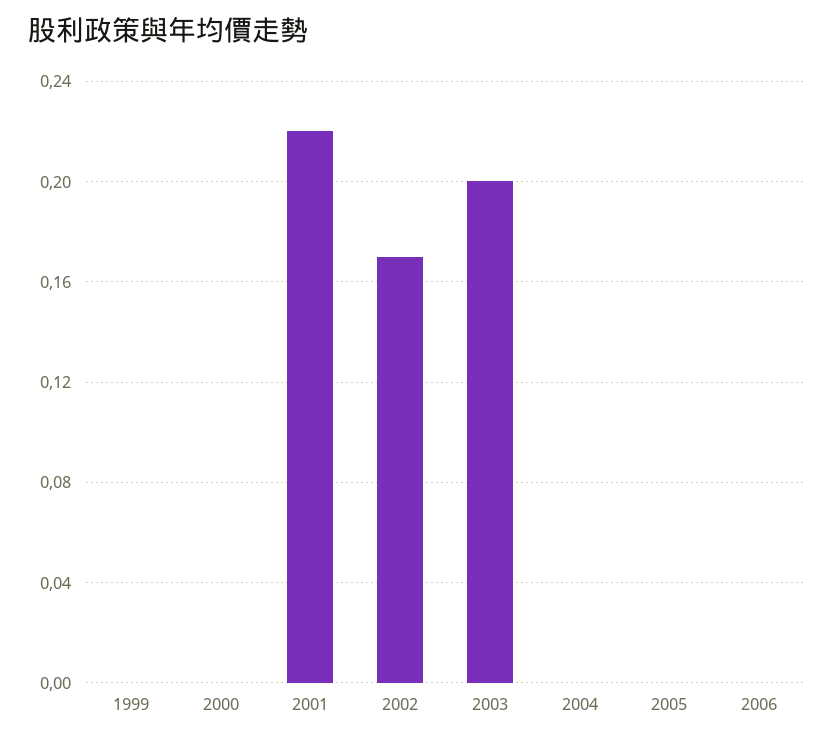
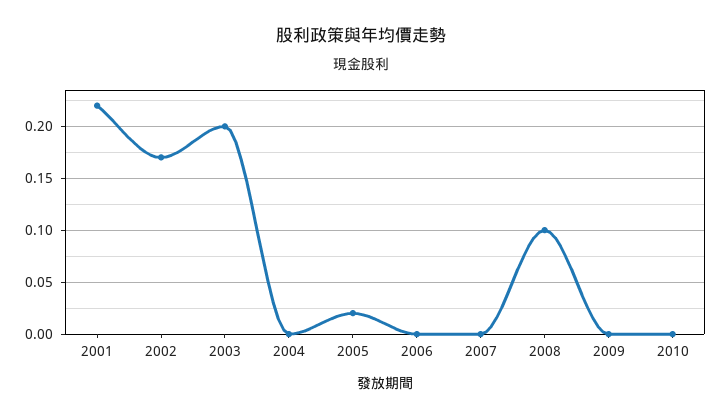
1999: 0 -> none
2000: 0 -> none
2005: 0 -> 0.02
2007: none -> 0
2008: none -> 0.1
2009: none -> 0
2010: none -> 0

